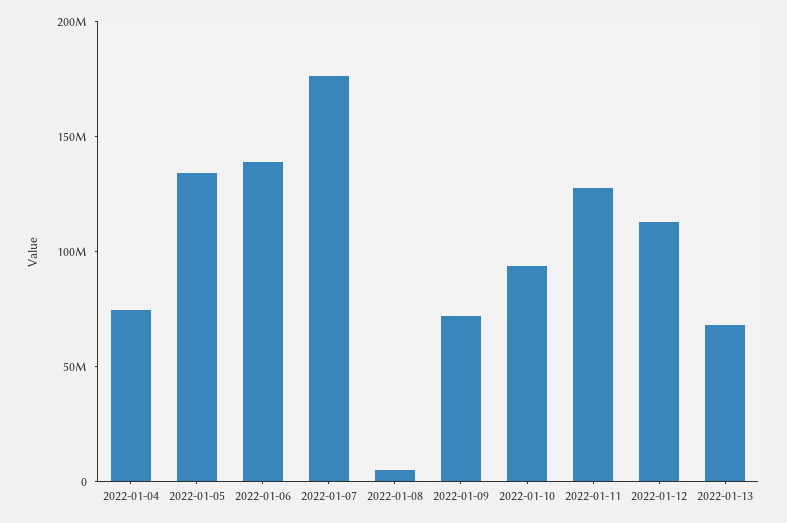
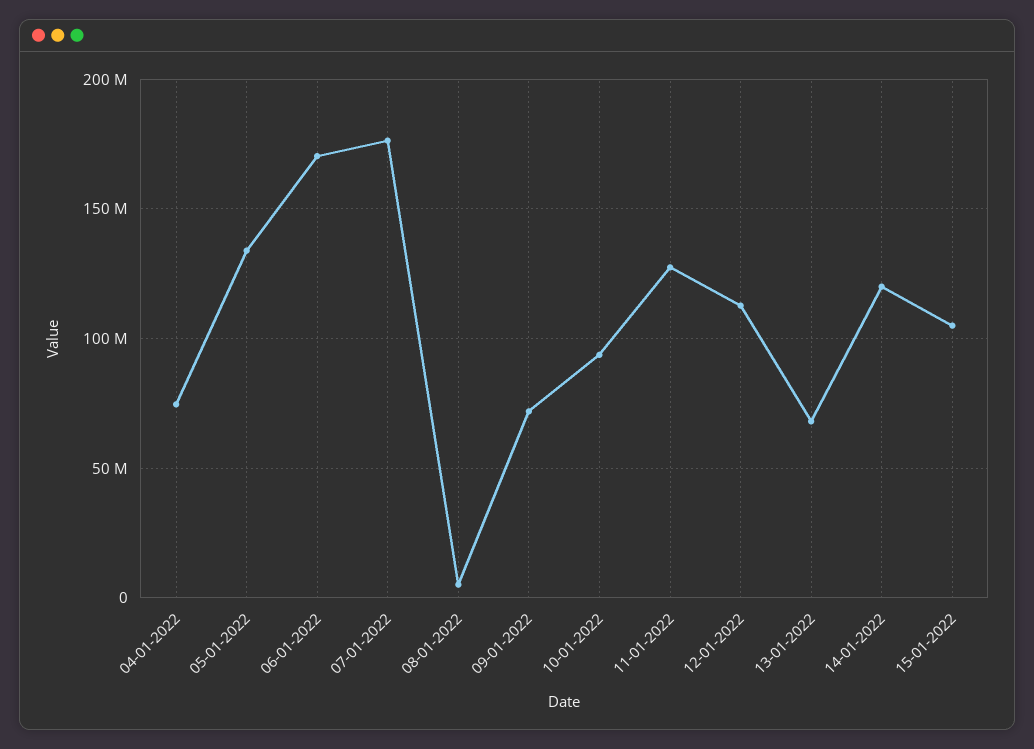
2022-01-06: 140000000 -> 170000000
14-01-2022: none -> 120000000
15-01-2022: none -> 105000000

